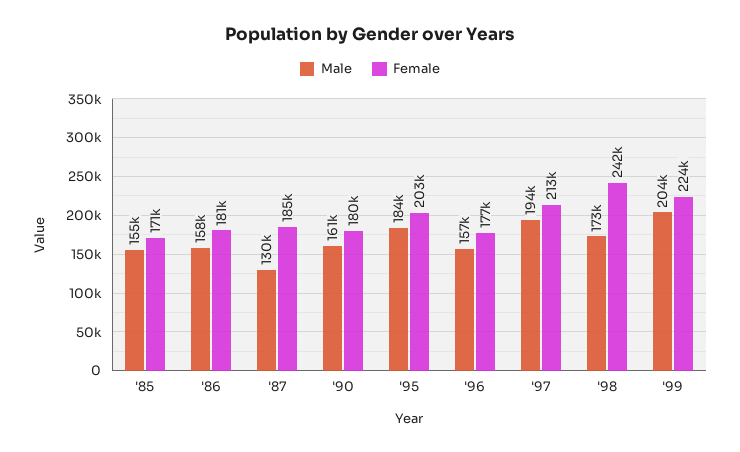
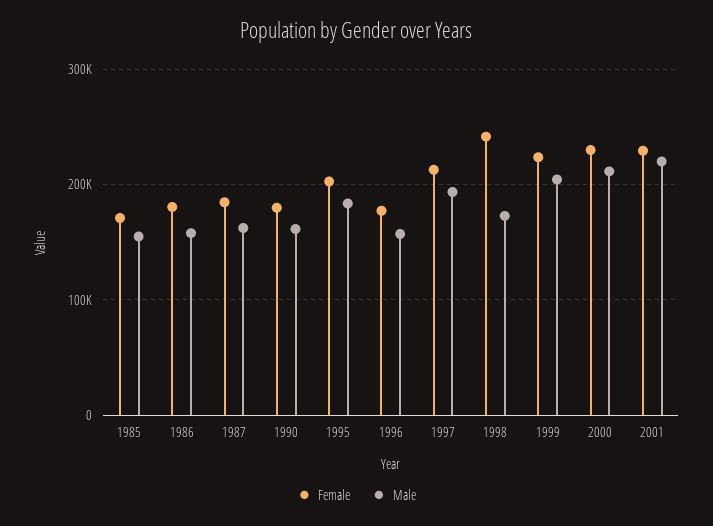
Male, '87: 130000 -> 160000
Female, 2000: none -> 230000
Male, 2000: none -> 210000
Female, 2001: none -> 230000
Male, 2001: none -> 220000

